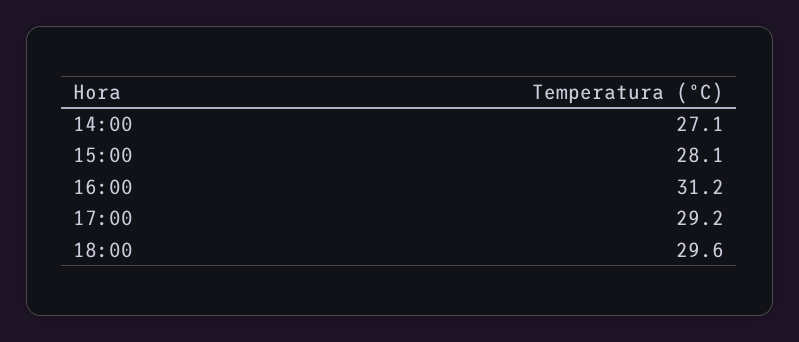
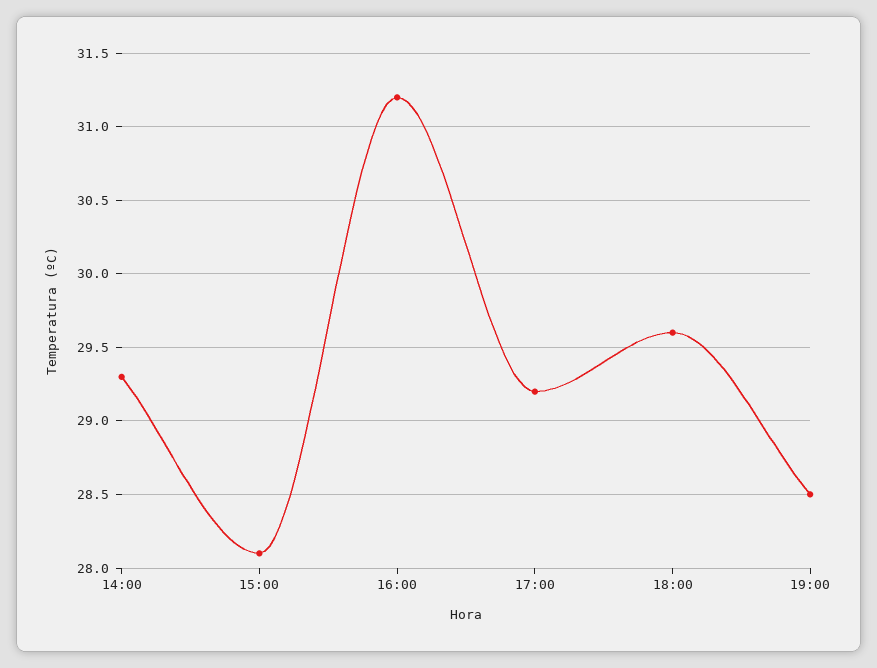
14:00: 27.1 -> 29.3
19:00: none -> 28.5

